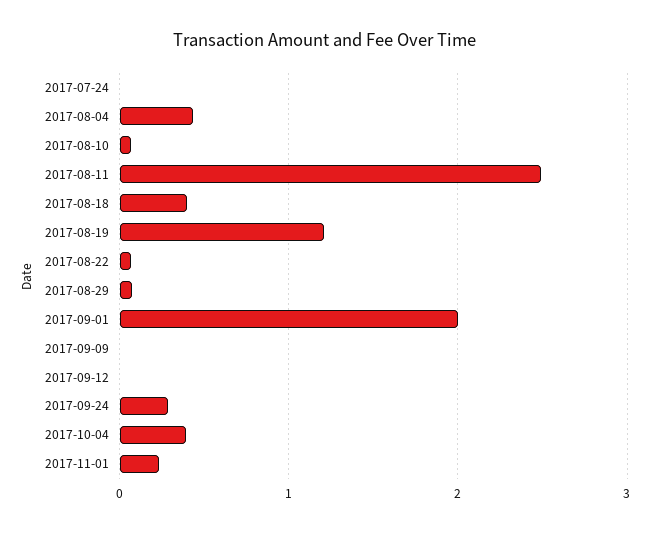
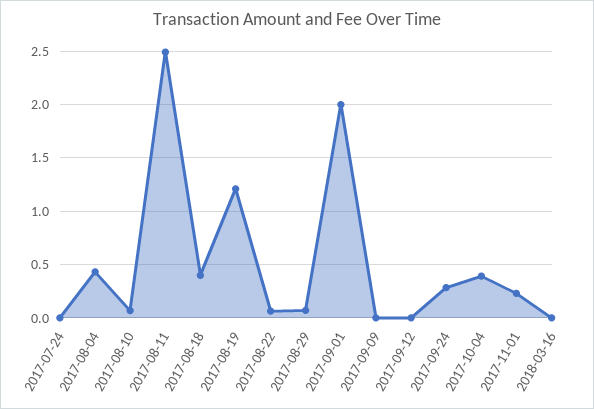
2018-03-16: none -> 0

